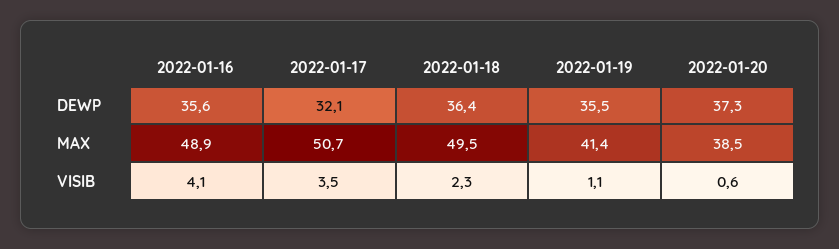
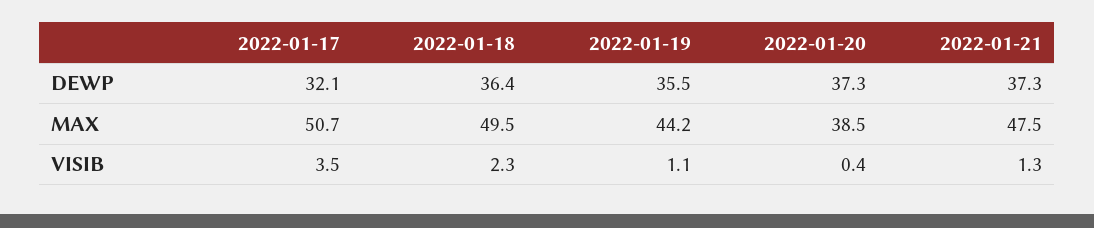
2022-01-16, DEWP: 35.6 -> none
2022-01-16, MAX: 48.9 -> none
2022-01-19, MAX: 41.4 -> 44.2
2022-01-16, VISIB: 4.1 -> none
2022-01-20, VISIB: 0.6 -> 0.4
2022-01-21, DEWP: none -> 37.3
2022-01-21, MAX: none -> 47.5
2022-01-21, VISIB: none -> 1.3

